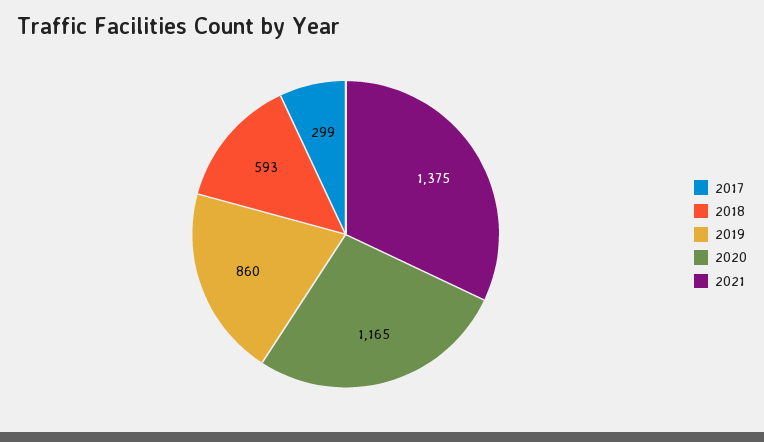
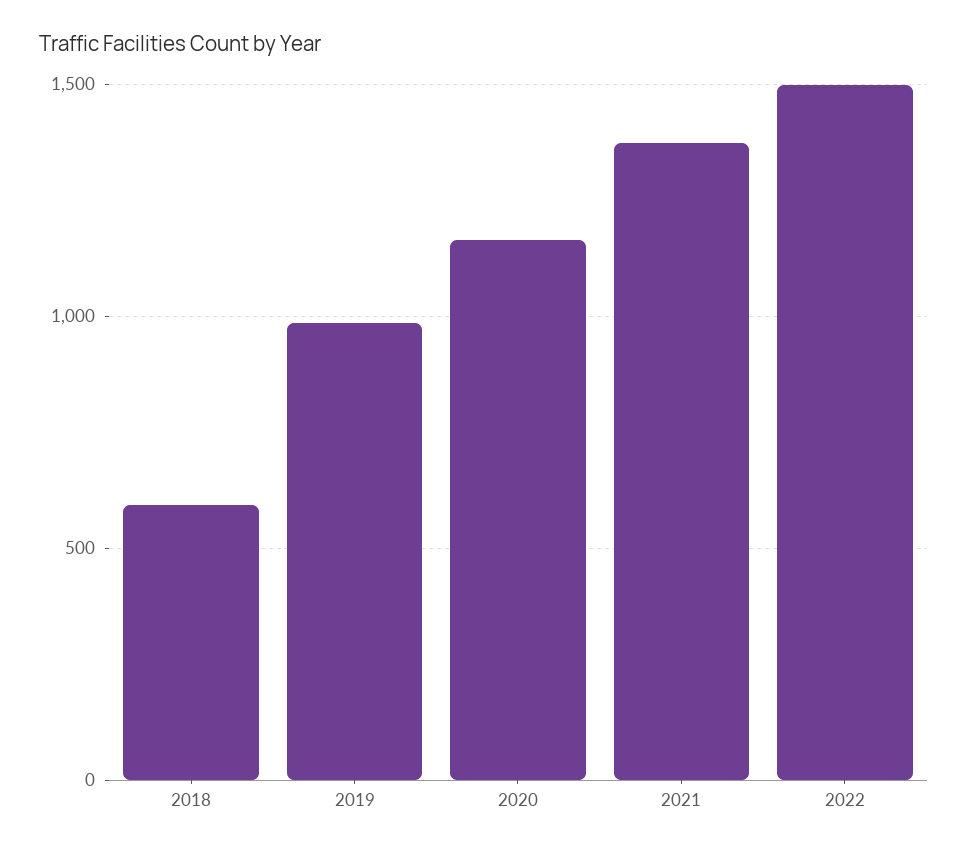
2017: 299 -> none
2019: 860 -> 1000
2022: none -> 1500

